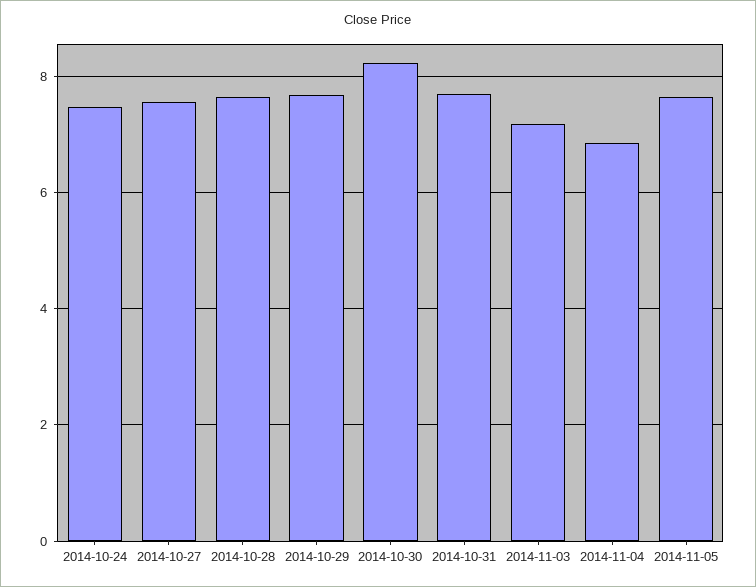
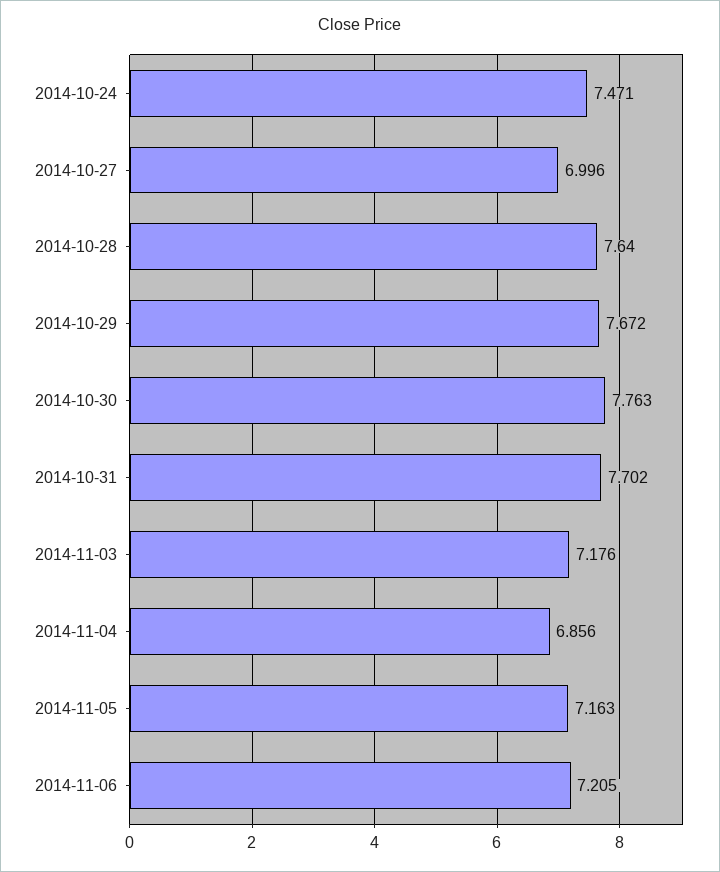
2014-10-27: 7.6 -> 6.996
2014-10-30: 8.2 -> 7.763
2014-11-05: 7.6 -> 7.163
2014-11-06: none -> 7.205

